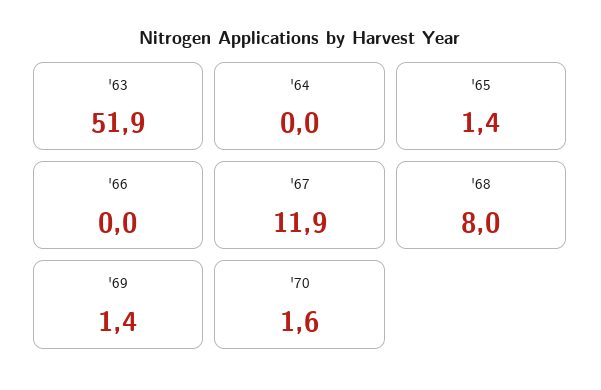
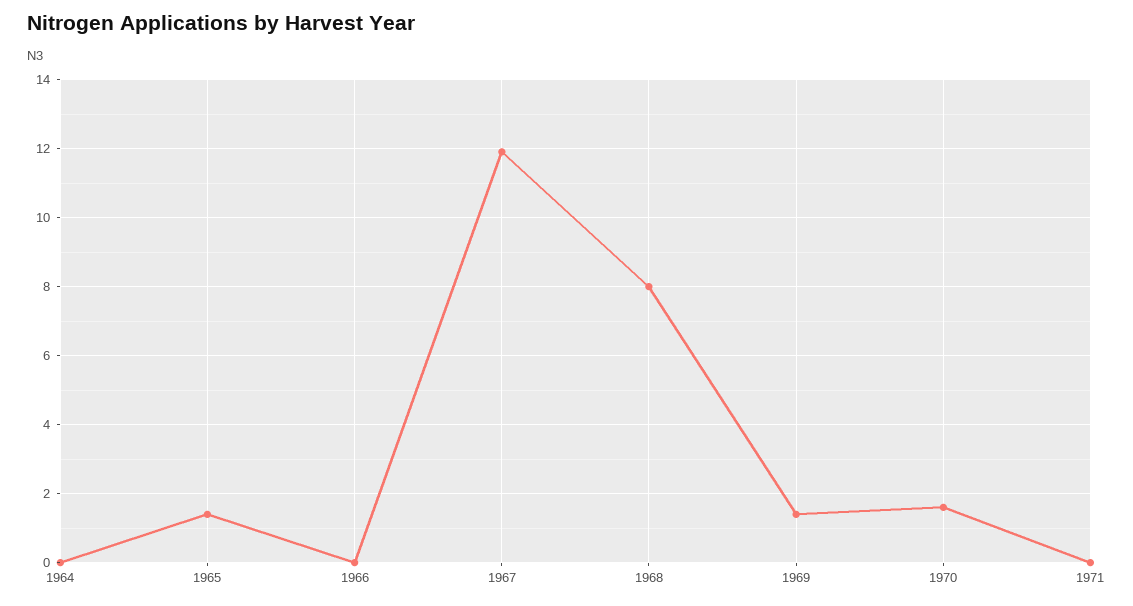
'63: 51.9 -> none
1971: none -> 0

